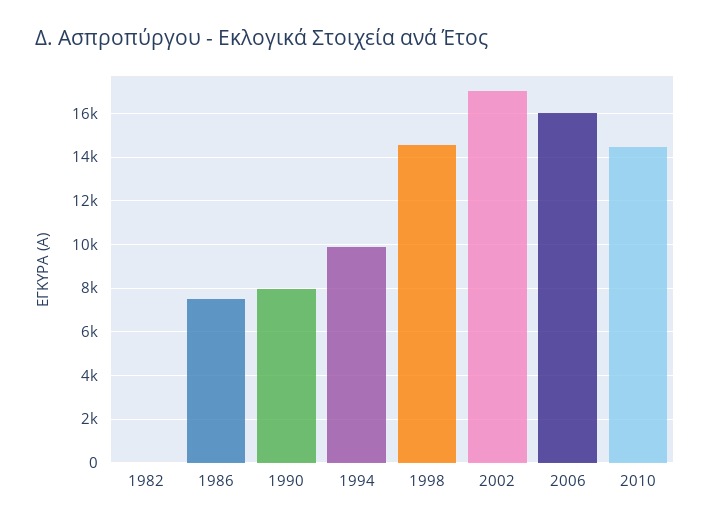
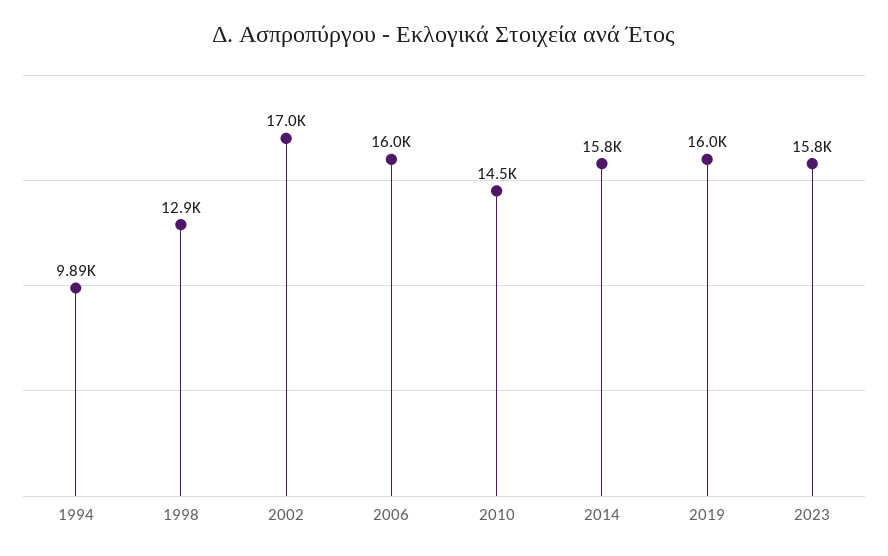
1982: 0 -> none
1986: 7500 -> none
1990: 8000 -> none
1998: 14500 -> 12900
2014: none -> 15800
2019: none -> 16000
2023: none -> 15800

